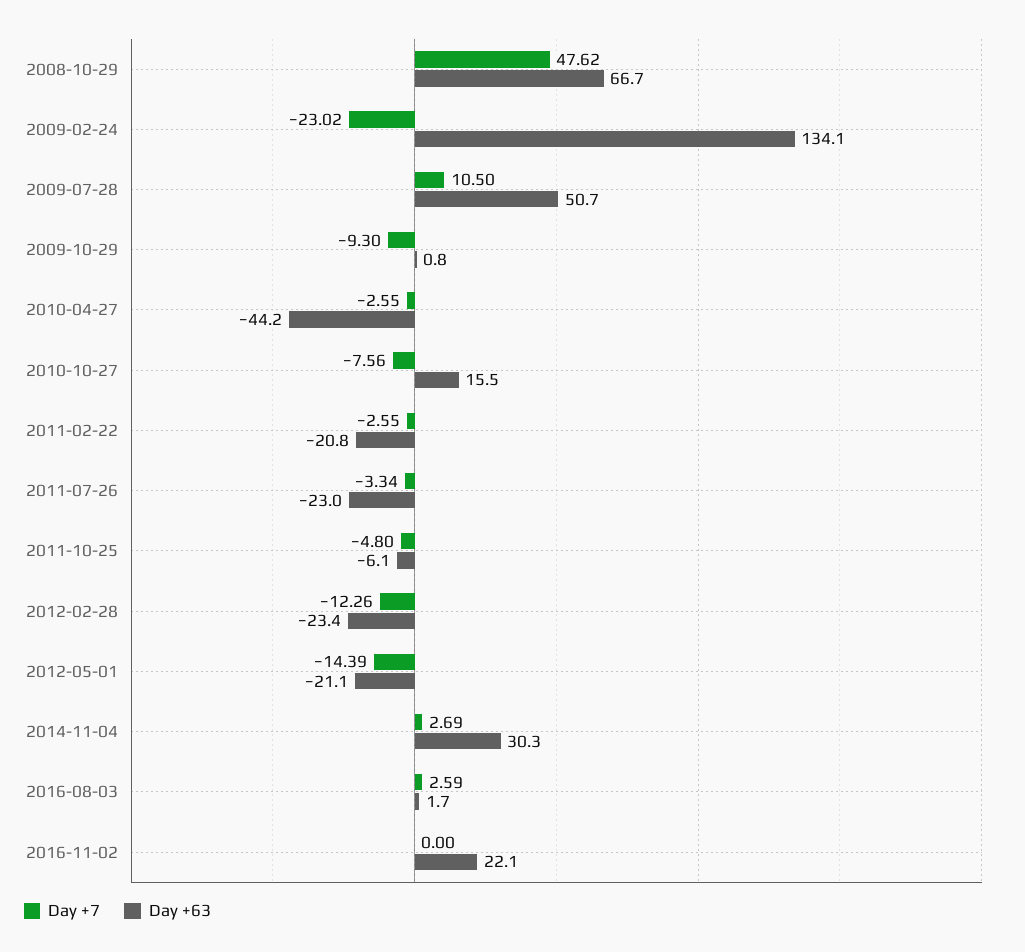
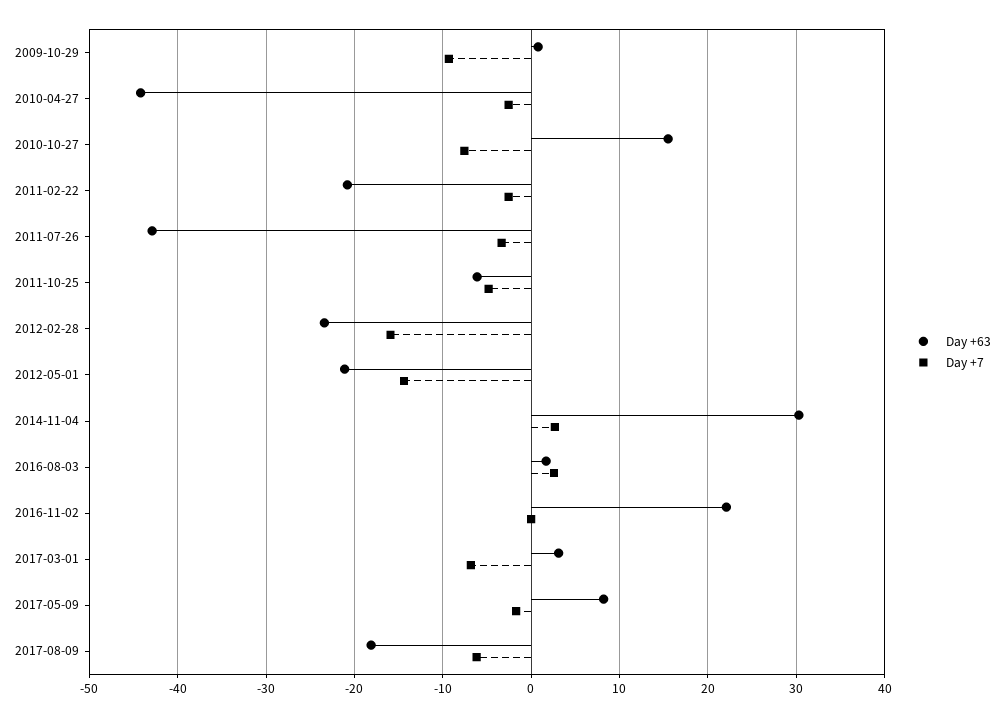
Day +7, 2008-10-29: 47.62 -> none
Day +63, 2008-10-29: 66.7 -> none
Day +7, 2009-02-24: -23.02 -> none
Day +63, 2009-02-24: 134.1 -> none
Day +7, 2009-07-28: 10.5 -> none
Day +63, 2009-07-28: 50.7 -> none
Day +63, 2011-07-26: -23 -> -43
Day +7, 2012-02-28: -12.26 -> -16
Day +63, 2017-03-01: none -> 3
Day +7, 2017-03-01: none -> -7
Day +63, 2017-05-09: none -> 8
Day +7, 2017-05-09: none -> -2
Day +63, 2017-08-09: none -> -18
Day +7, 2017-08-09: none -> -6

